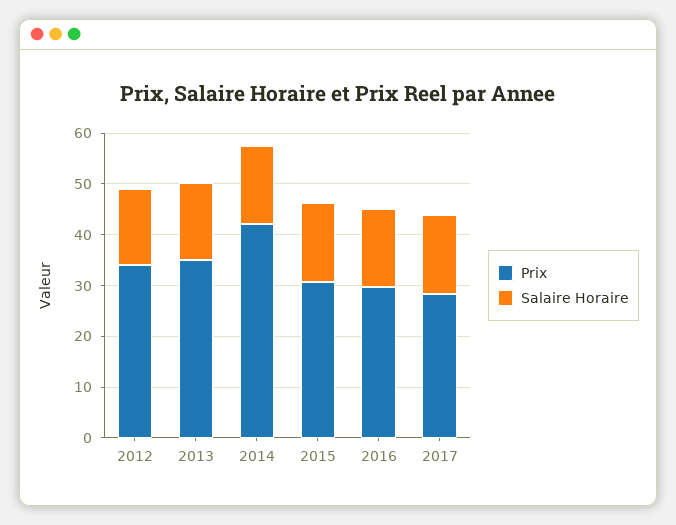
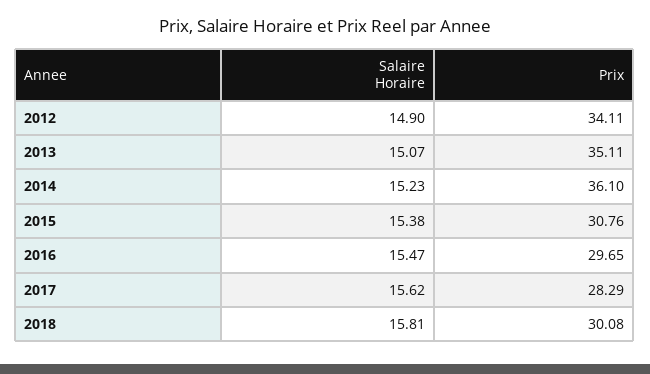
Prix, 2014: 42 -> 36.1
Salaire Horaire, 2018: none -> 15.81
Prix, 2018: none -> 30.08

